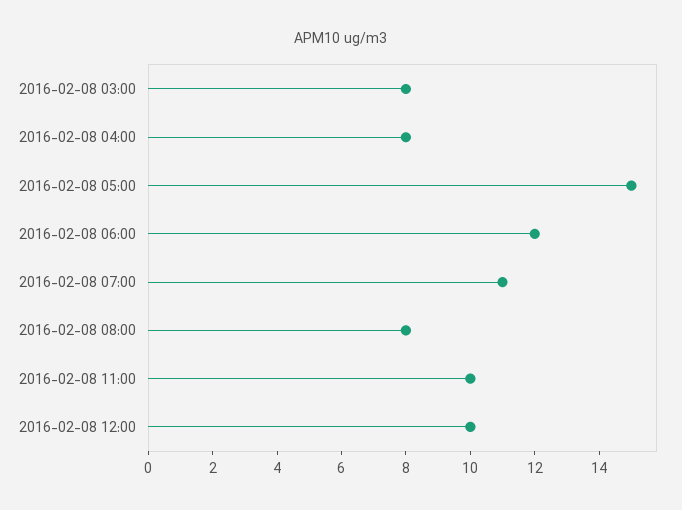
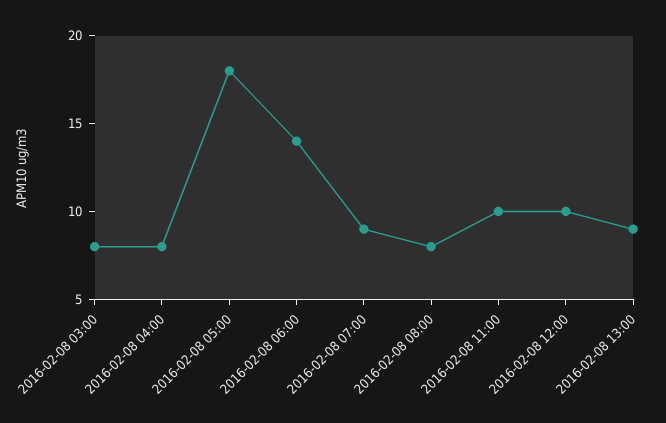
2016-02-08 05:00: 15 -> 18
2016-02-08 06:00: 12 -> 14
2016-02-08 07:00: 11 -> 9
2016-02-08 13:00: none -> 9

